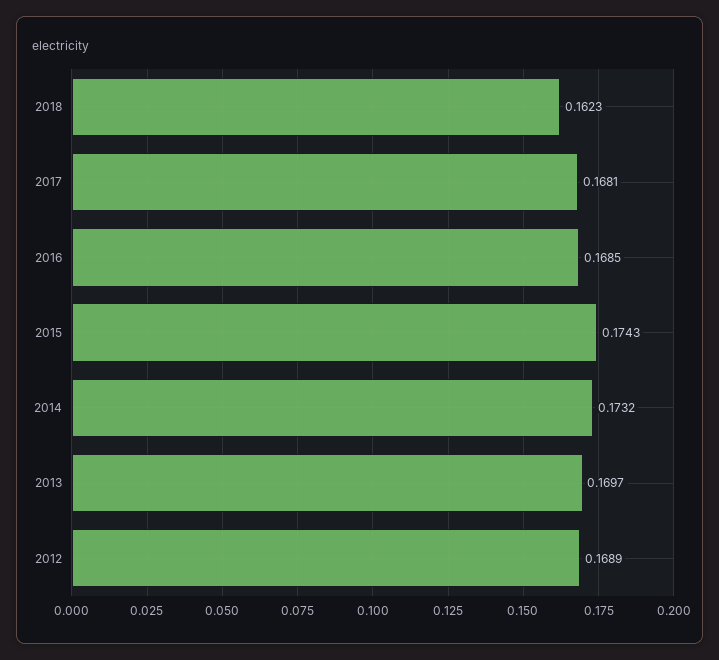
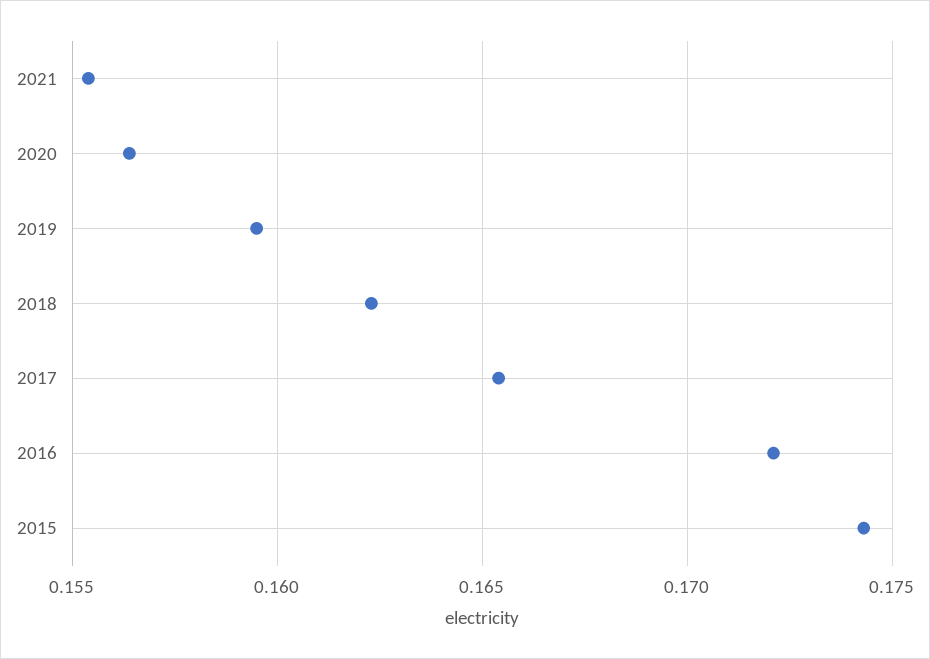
2017: 0.1681 -> 0.1655
2016: 0.1685 -> 0.172
2014: 0.1732 -> none
2013: 0.1697 -> none
2012: 0.1689 -> none
2021: none -> 0.1555
2020: none -> 0.1565
2019: none -> 0.1595

